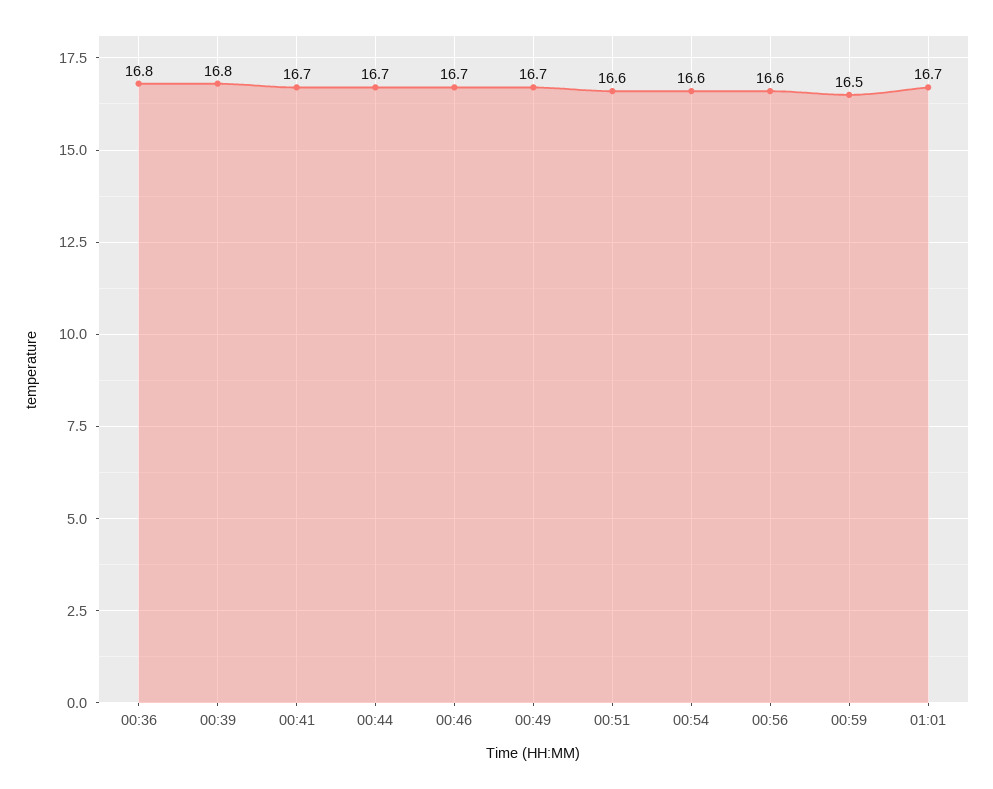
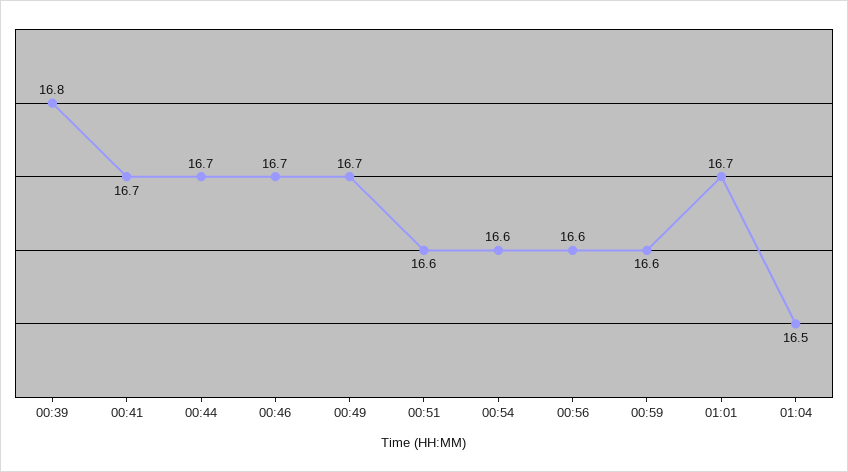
00:36: 16.8 -> none
00:59: 16.5 -> 16.6
01:04: none -> 16.5

